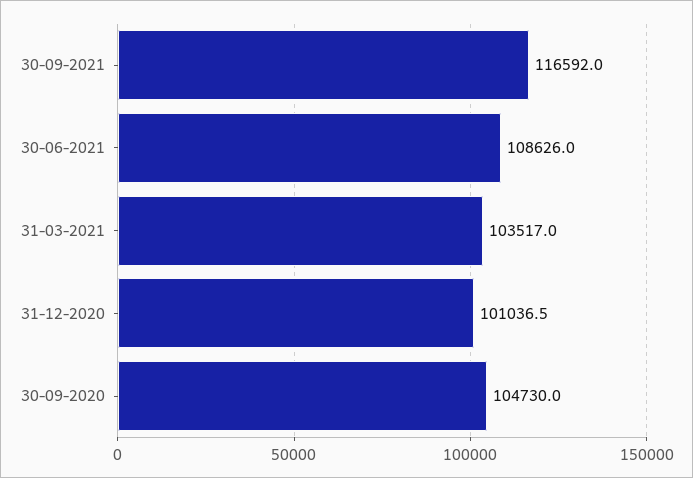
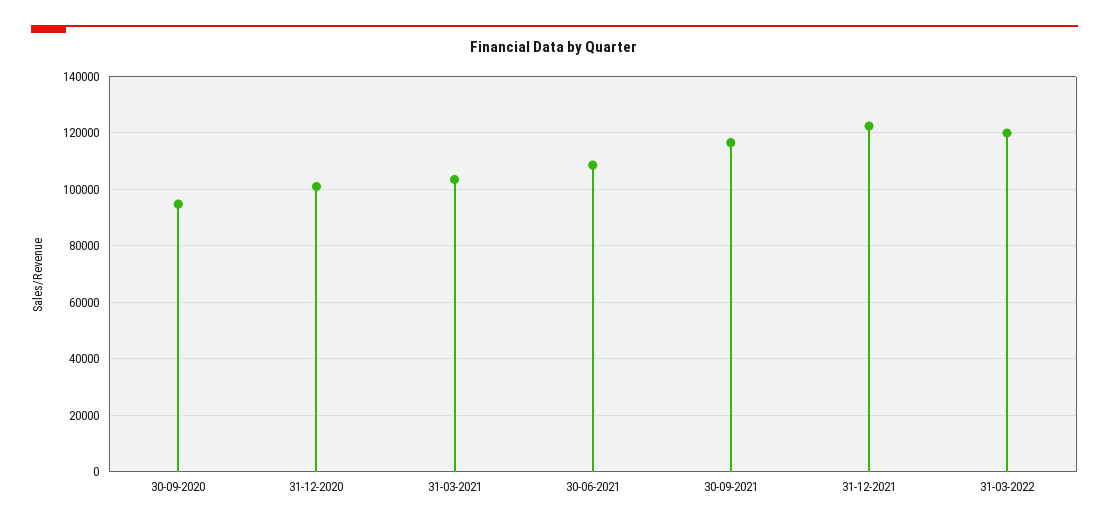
30-09-2020: 104730 -> 95000
31-12-2021: none -> 122500
31-03-2022: none -> 120000

